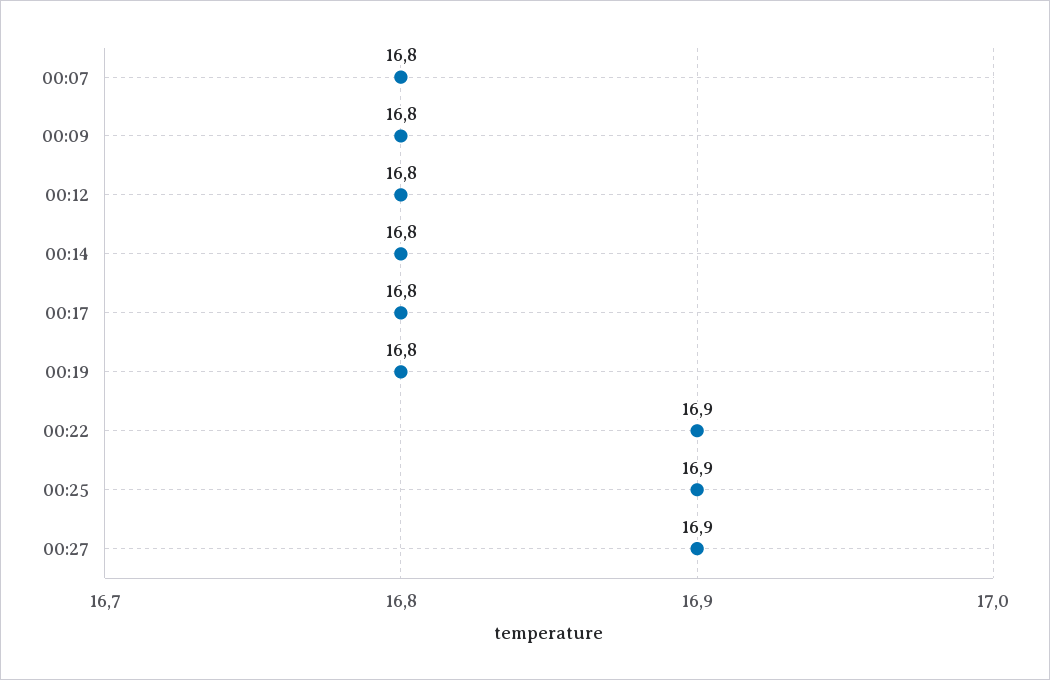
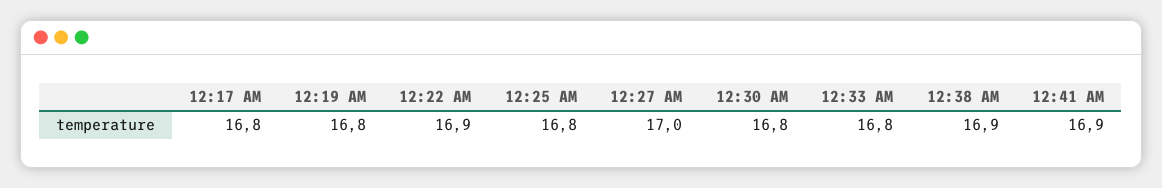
00:07: 16.8 -> none
00:09: 16.8 -> none
00:12: 16.8 -> none
00:14: 16.8 -> none
00:25: 16.9 -> 16.8
00:27: 16.9 -> 17
12:30 AM: none -> 16.8
12:33 AM: none -> 16.8
12:38 AM: none -> 16.9
12:41 AM: none -> 16.9

